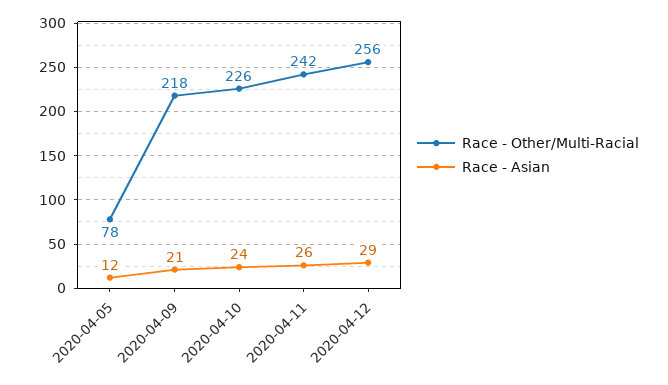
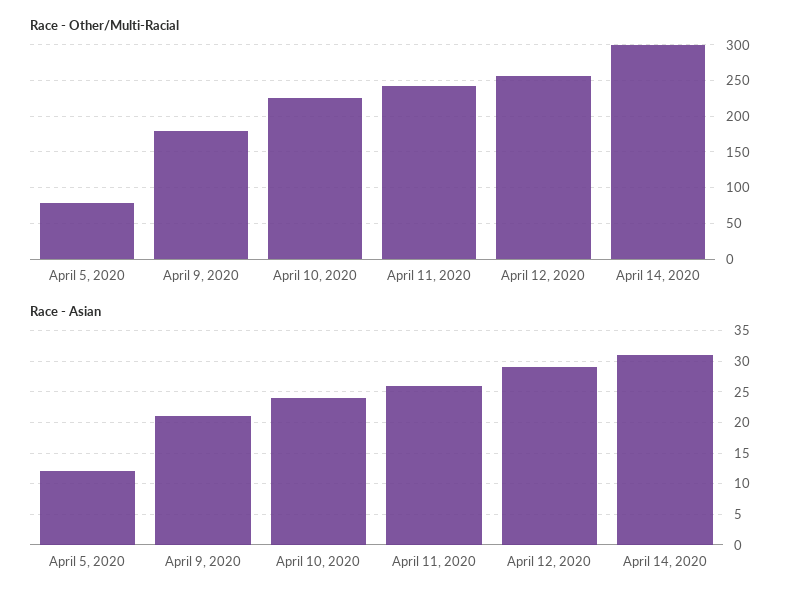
Race - Other/Multi-Racial, 2020-04-09: 218 -> 180
Race - Other/Multi-Racial, April 14, 2020: none -> 300
Race - Asian, April 14, 2020: none -> 31

